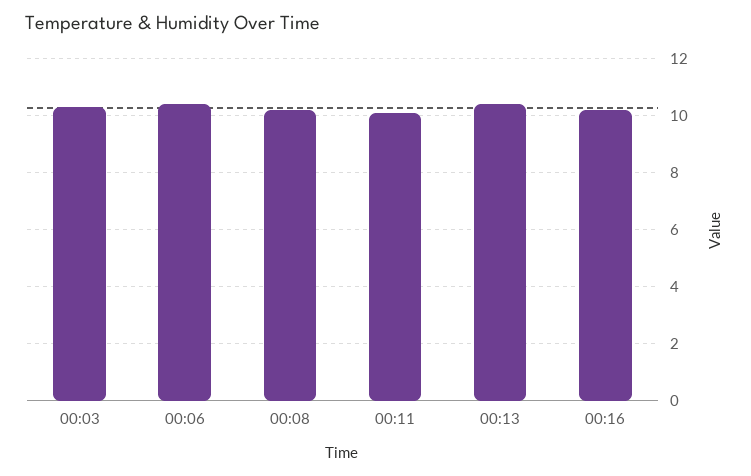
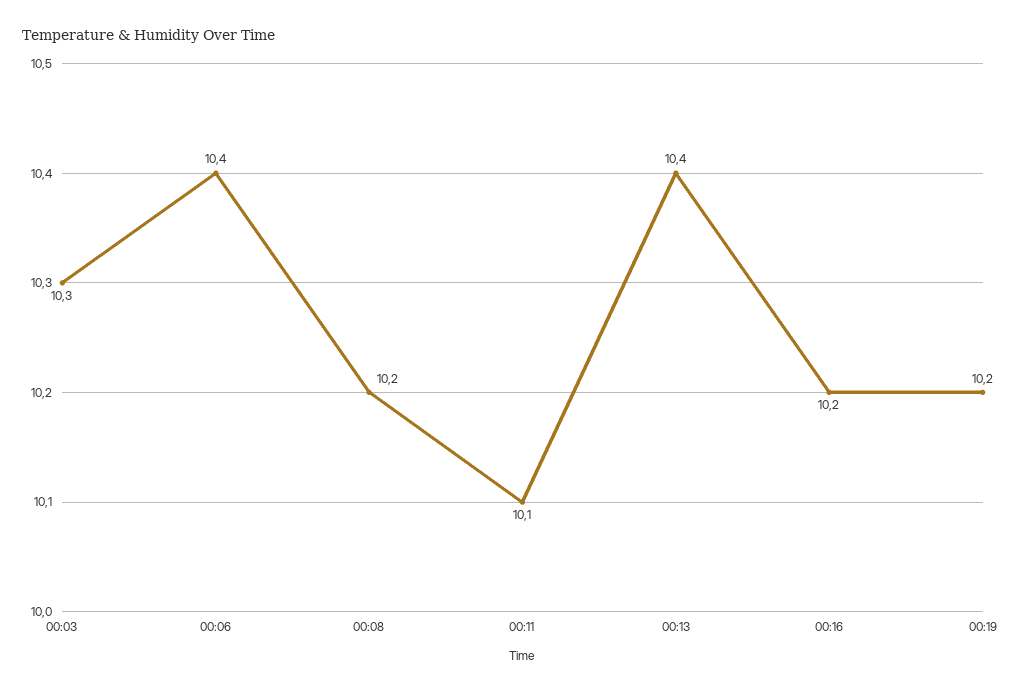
00:19: none -> 10.2

